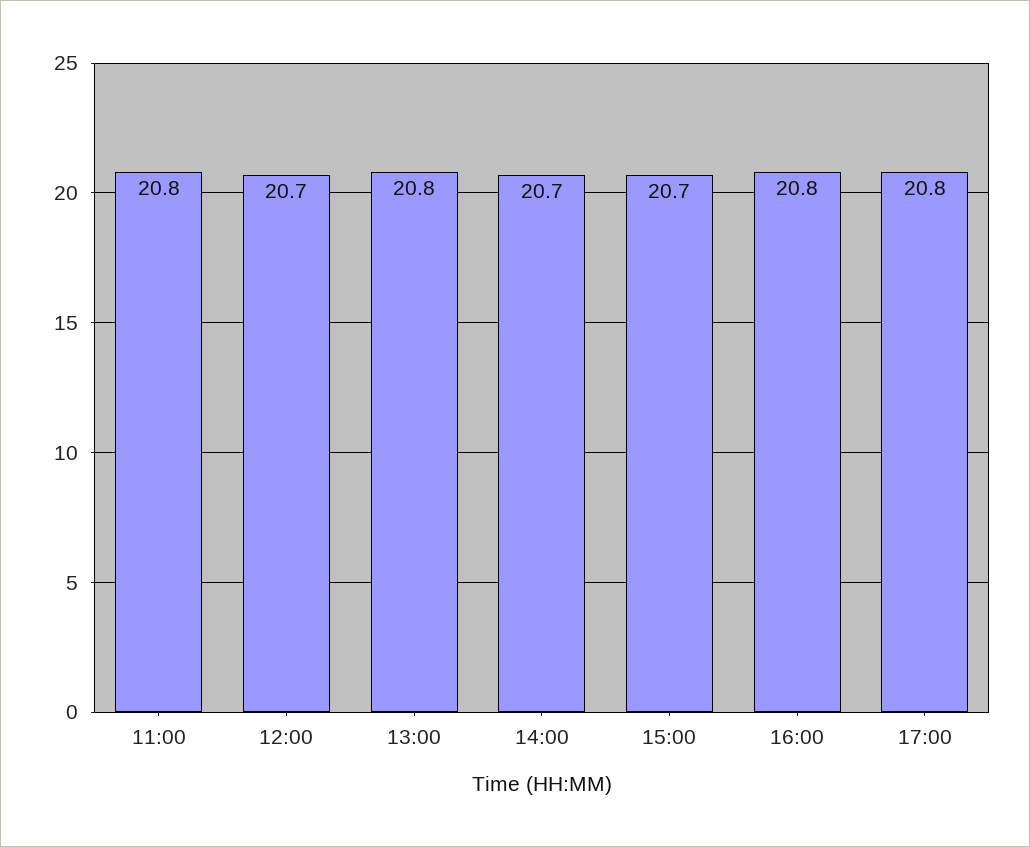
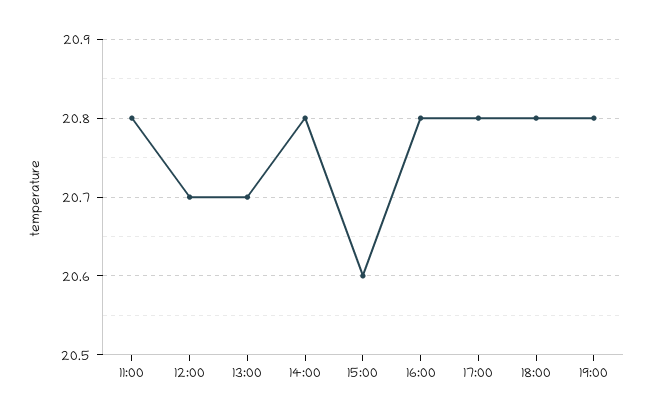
13:00: 20.8 -> 20.7
14:00: 20.7 -> 20.8
15:00: 20.7 -> 20.6
18:00: none -> 20.8
19:00: none -> 20.8

